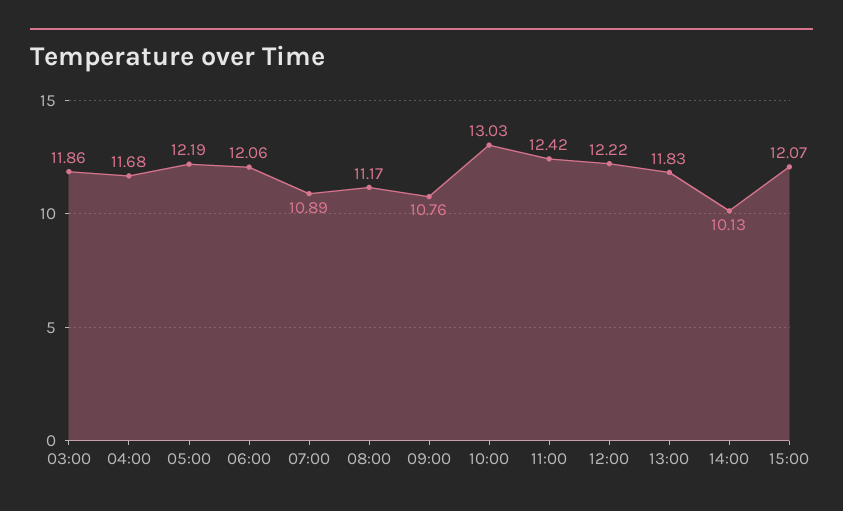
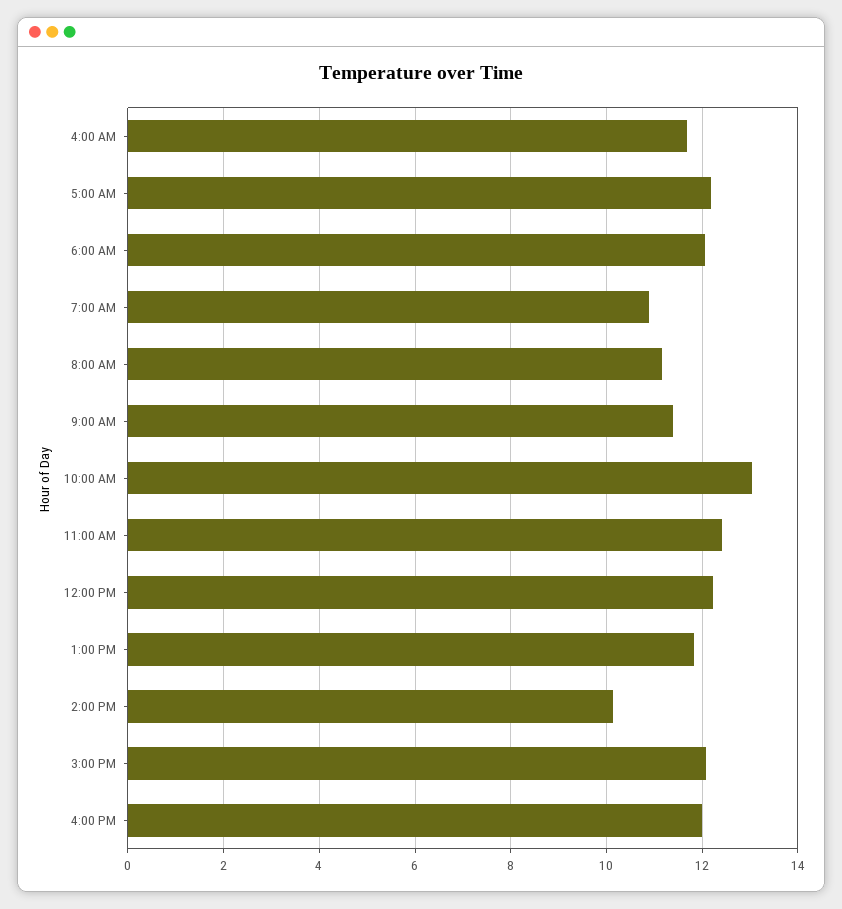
03:00: 11.86 -> none
09:00: 10.76 -> 11.4
4:00 PM: none -> 12

